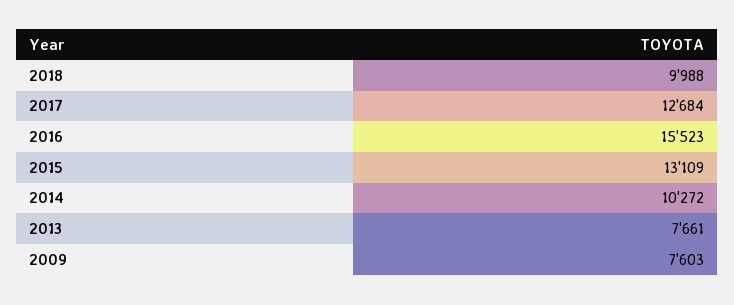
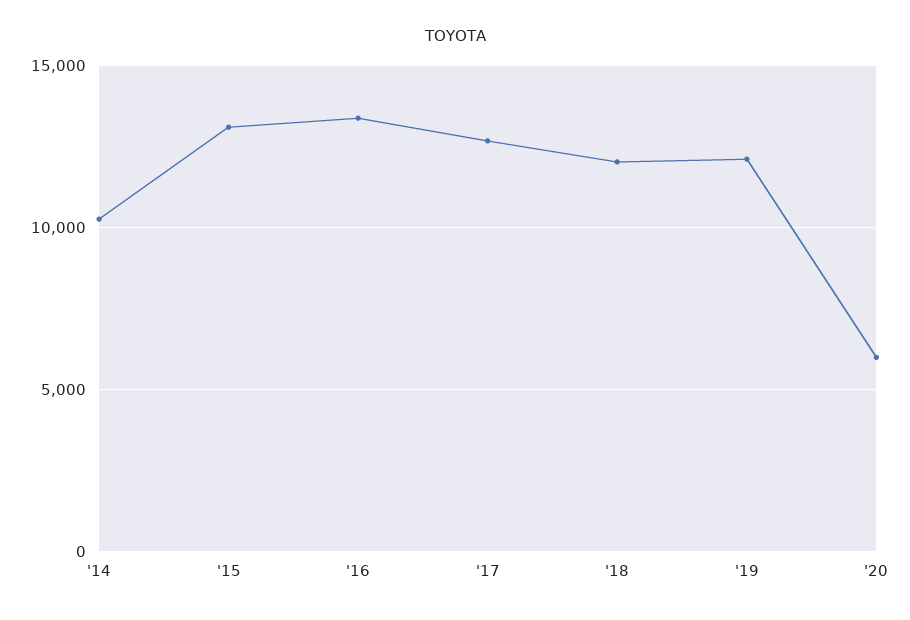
2018: 9988 -> 12000
2016: 15523 -> 13500
2013: 7661 -> none
2009: 7603 -> none
'19: none -> 12000
'20: none -> 6000

